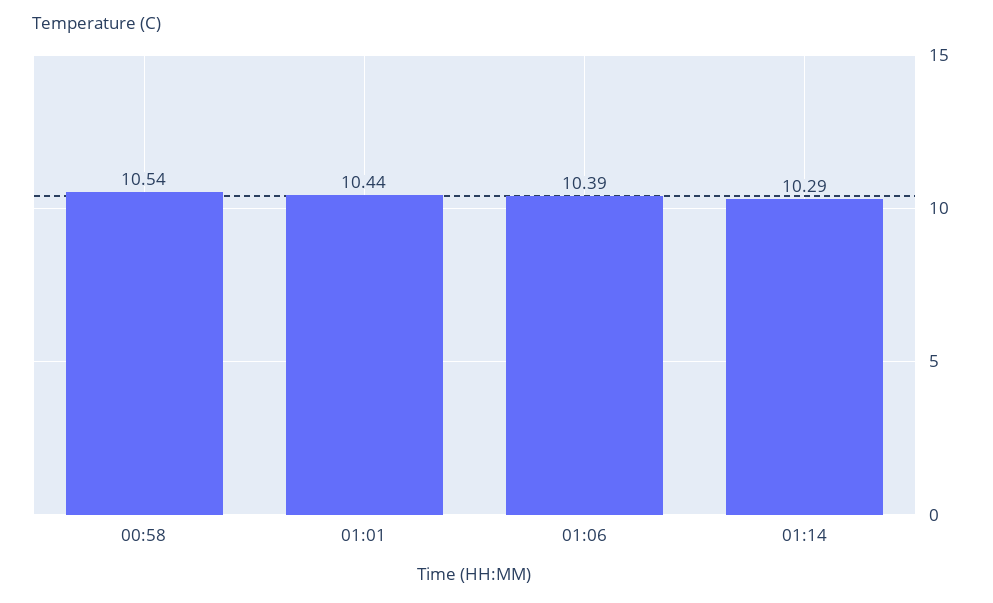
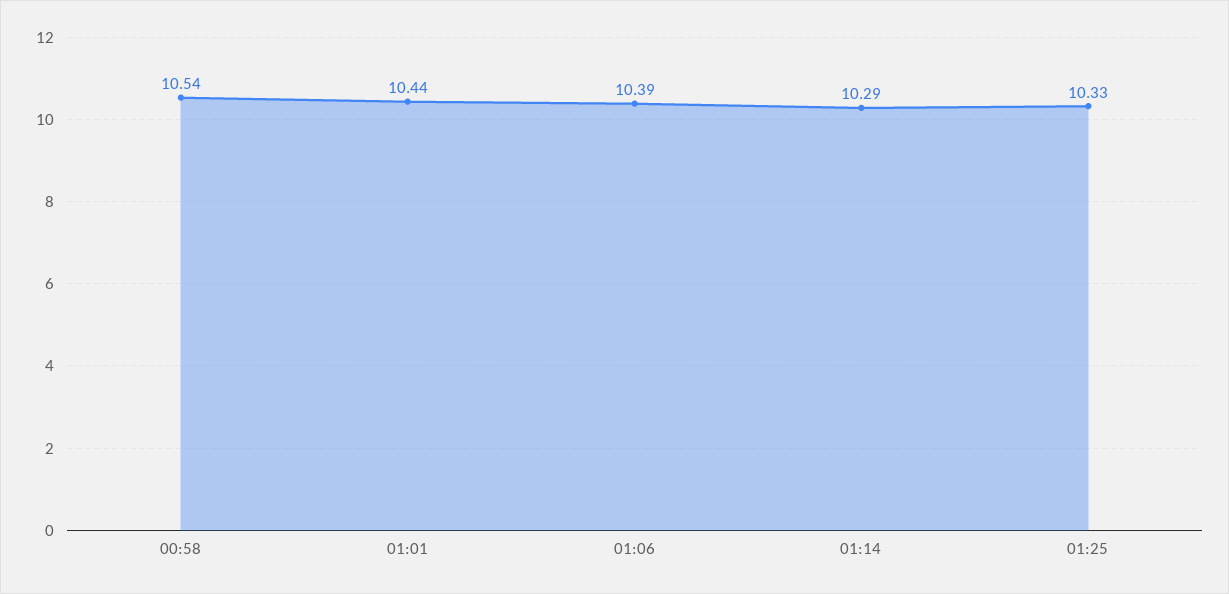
01:25: none -> 10.33

